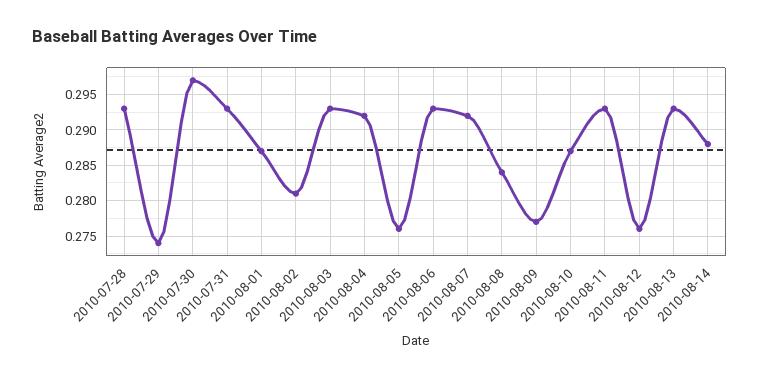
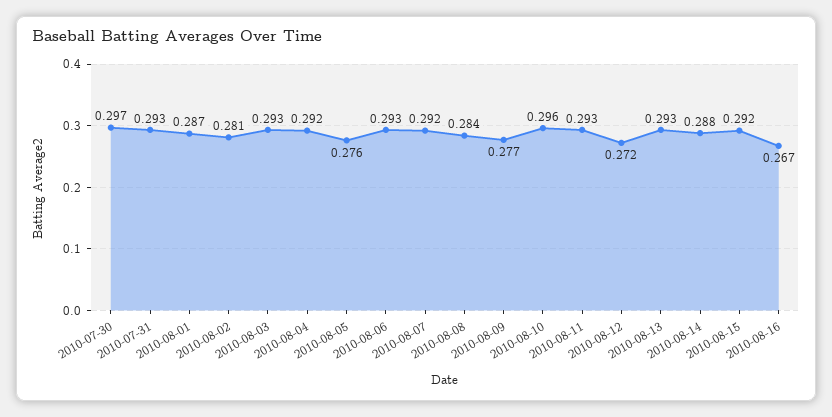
2010-07-28: 0.293 -> none
2010-07-29: 0.274 -> none
2010-08-10: 0.287 -> 0.296
2010-08-12: 0.276 -> 0.272
2010-08-15: none -> 0.292
2010-08-16: none -> 0.267

